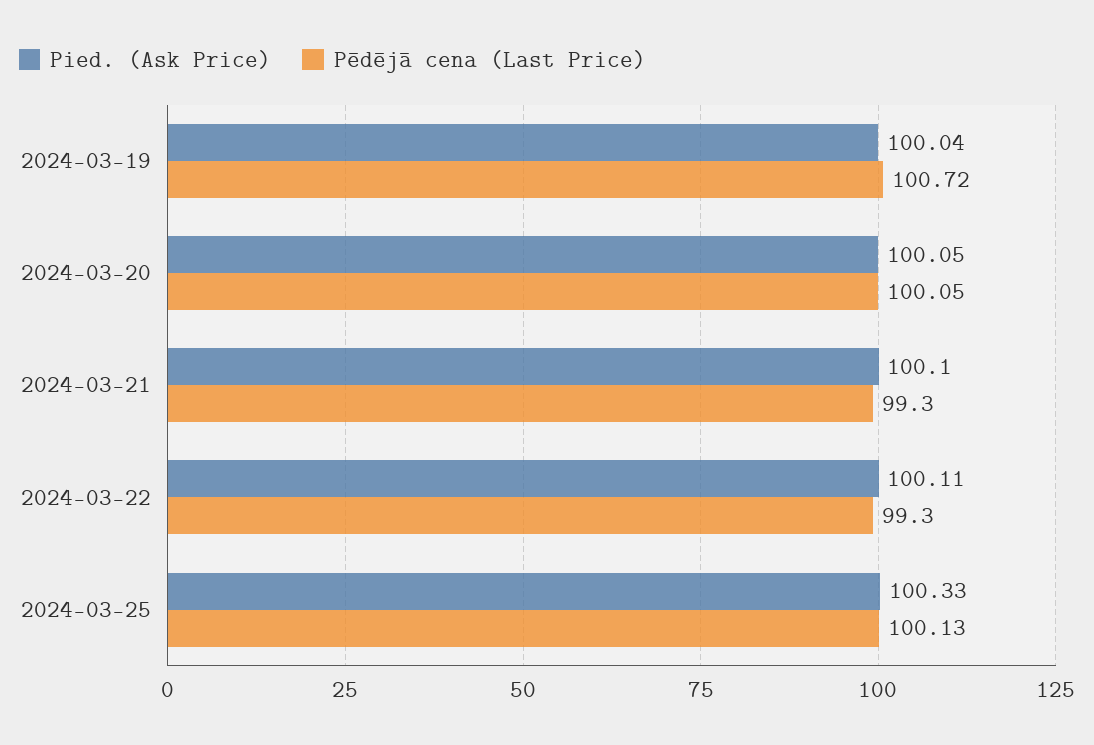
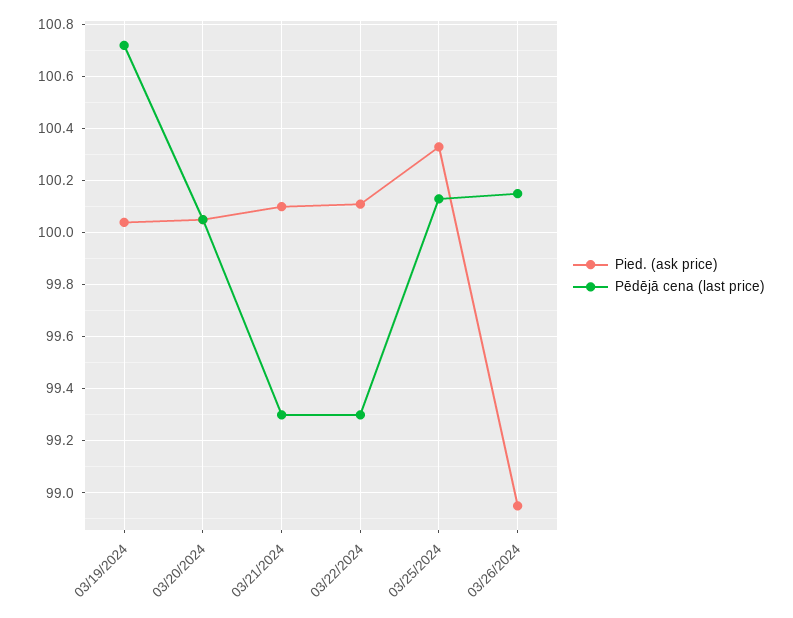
Pied. (Ask Price), 03/26/2024: none -> 98.95
Pēdējā cena (Last Price), 03/26/2024: none -> 100.15

